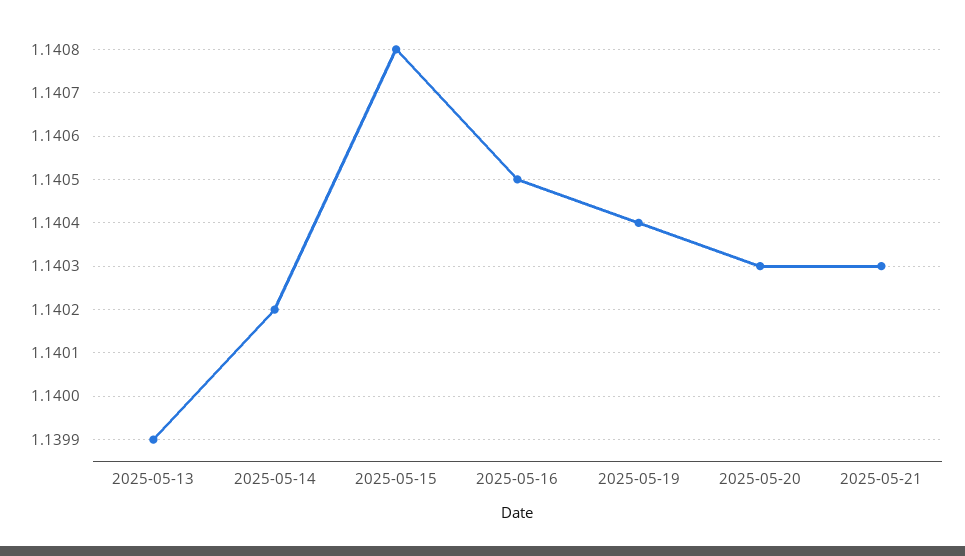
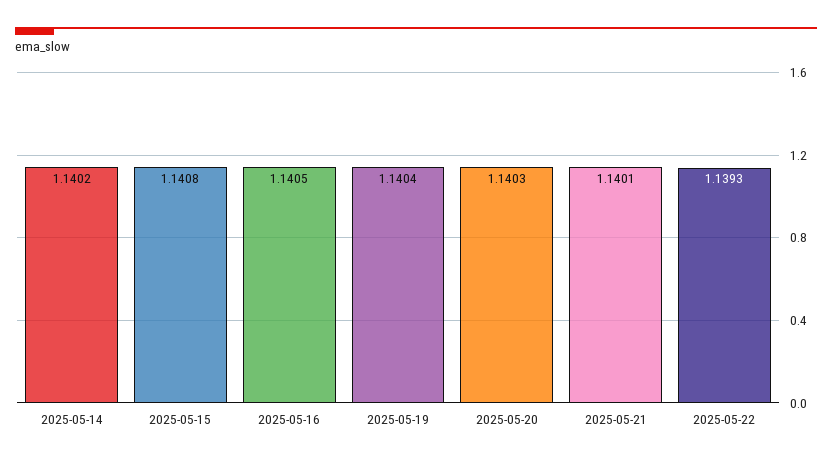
2025-05-13: 1.1399 -> none
2025-05-21: 1.1403 -> 1.1401
2025-05-22: none -> 1.1393

